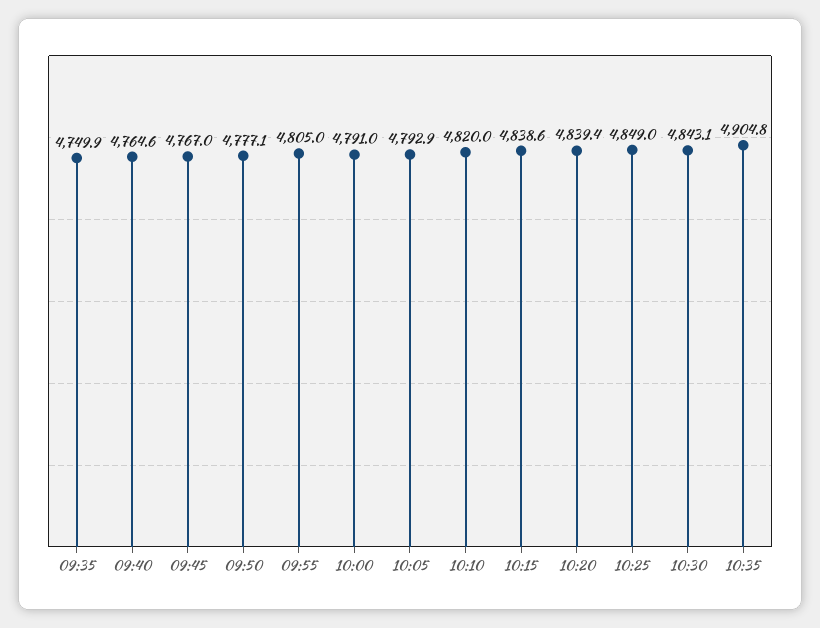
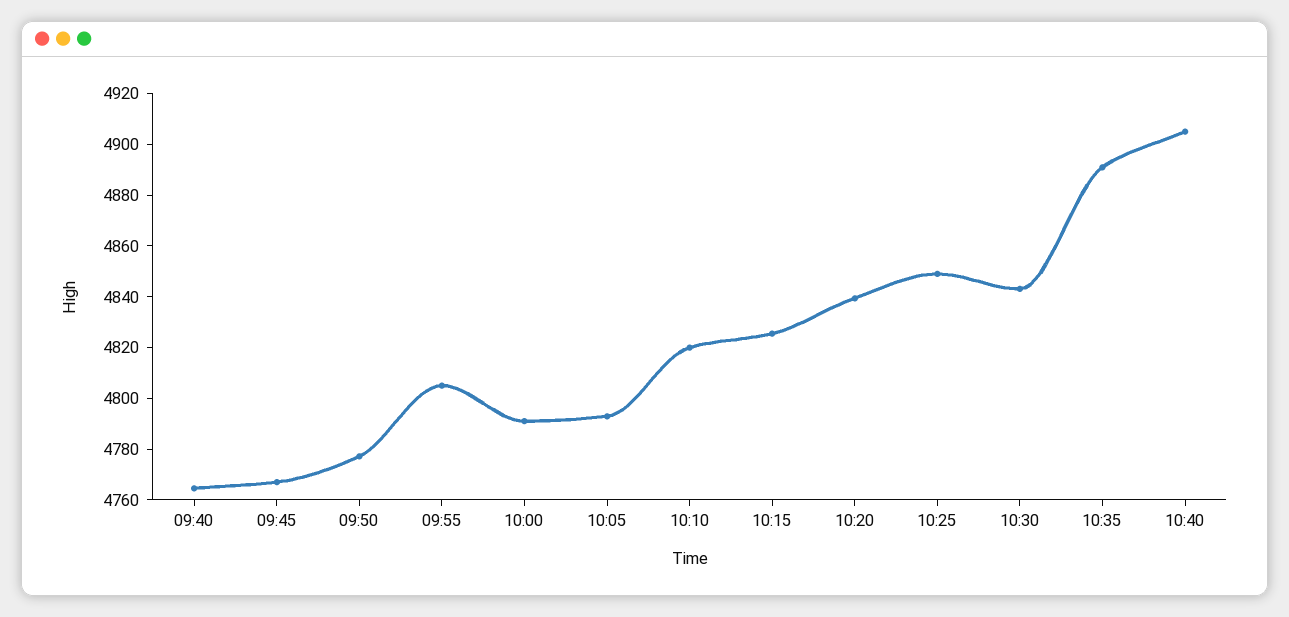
09:35: 4749.9 -> none
10:15: 4838.6 -> 4825
10:35: 4904.8 -> 4890
10:40: none -> 4905

